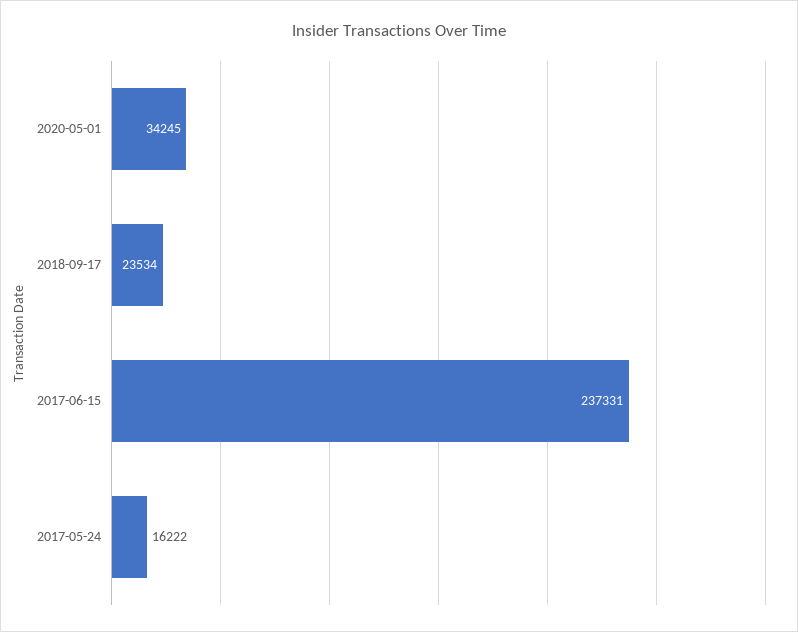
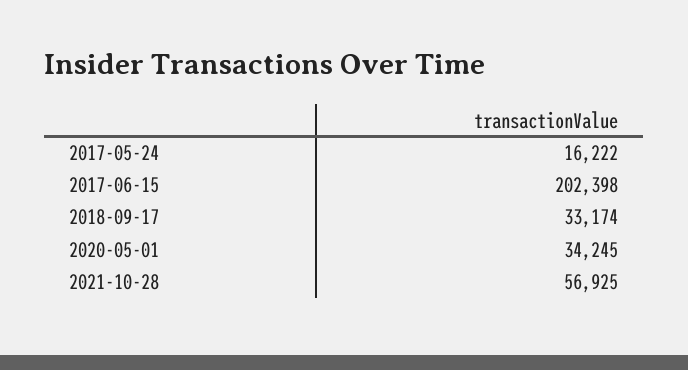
2018-09-17: 23534 -> 33174
2017-06-15: 237331 -> 202398
2021-10-28: none -> 56925

